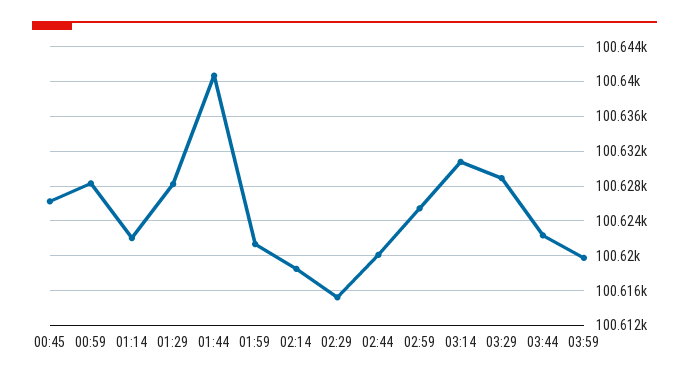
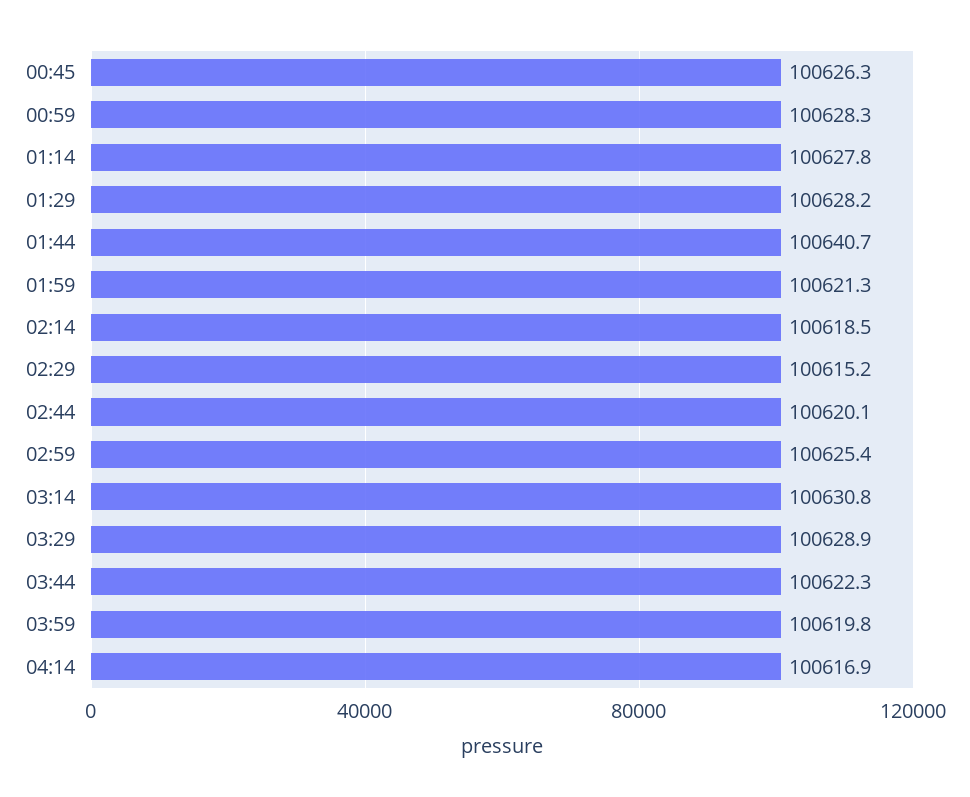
01:14: 100622 -> 100627.8
04:14: none -> 100616.9

